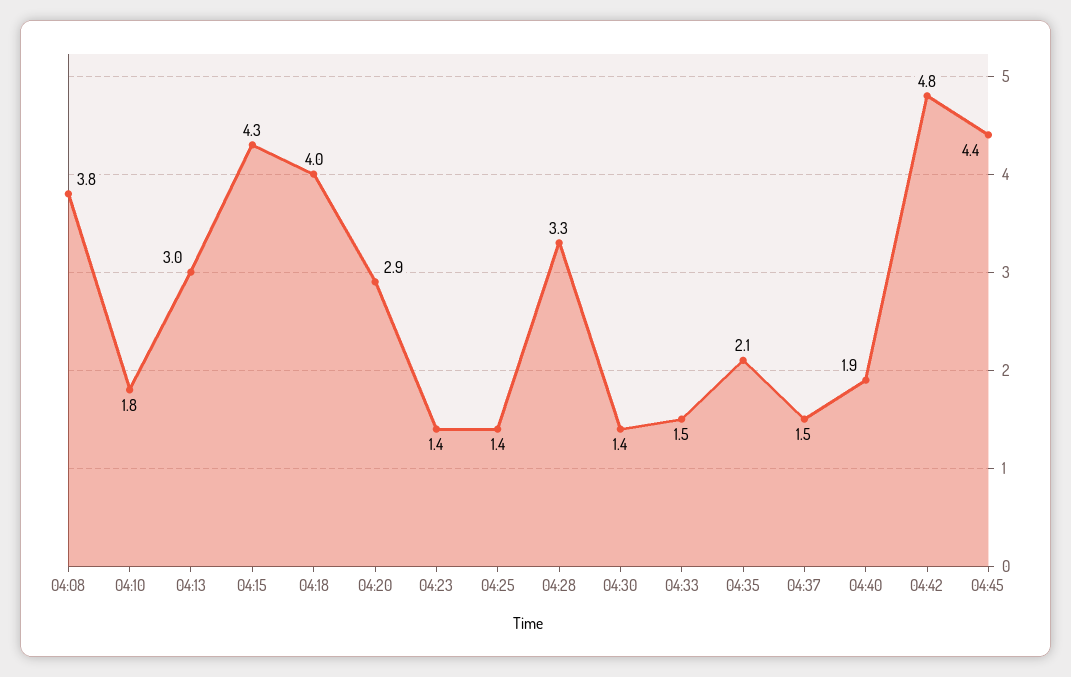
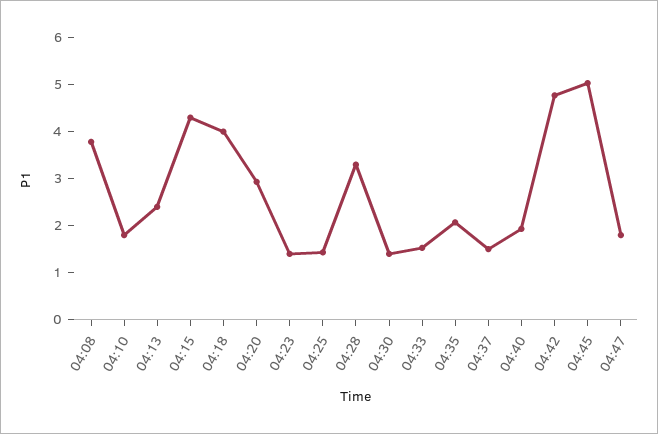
04:13: 3 -> 2.4
04:45: 4.4 -> 5
04:47: none -> 1.8

